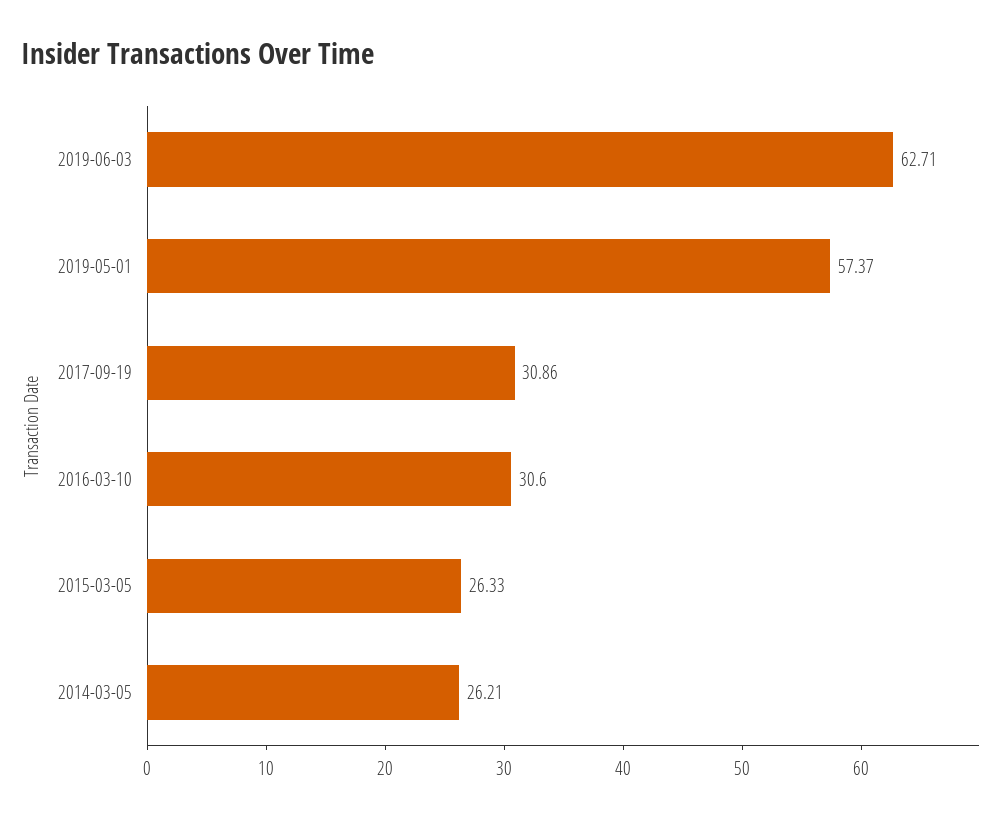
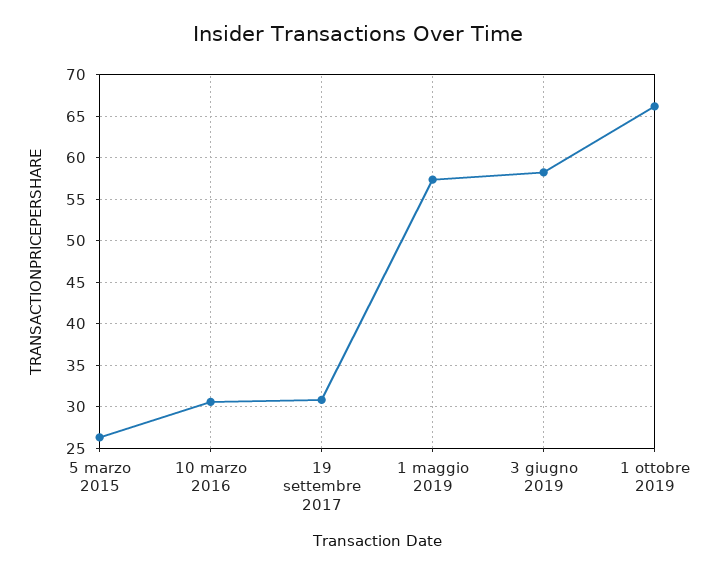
2019-06-03: 62.71 -> 58
2014-03-05: 26.21 -> none
1 ottobre 2019: none -> 66

